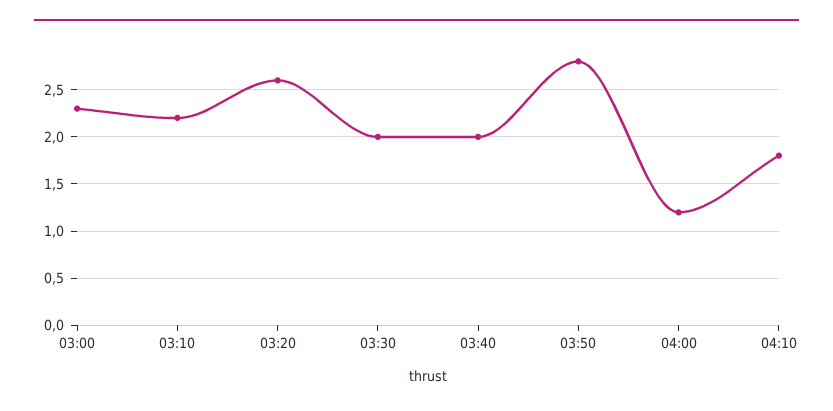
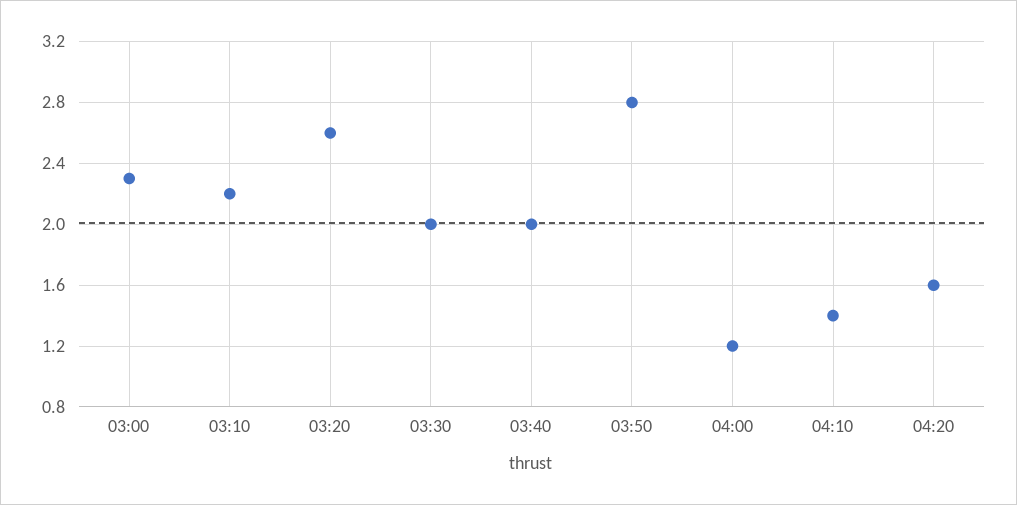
04:10: 1.8 -> 1.4
04:20: none -> 1.6

